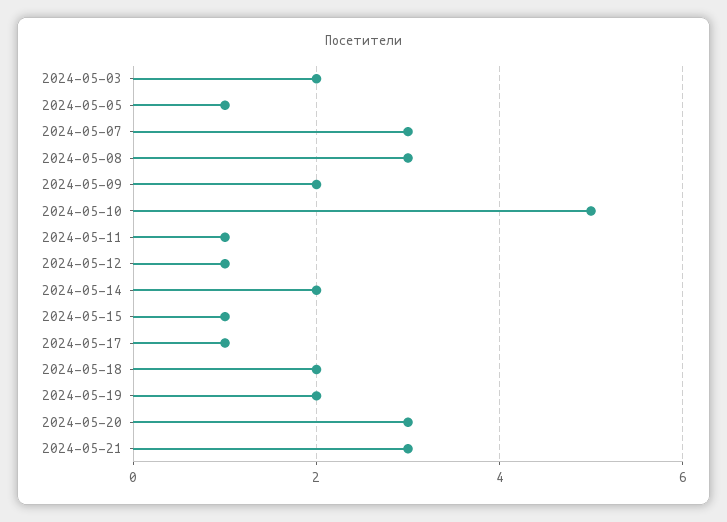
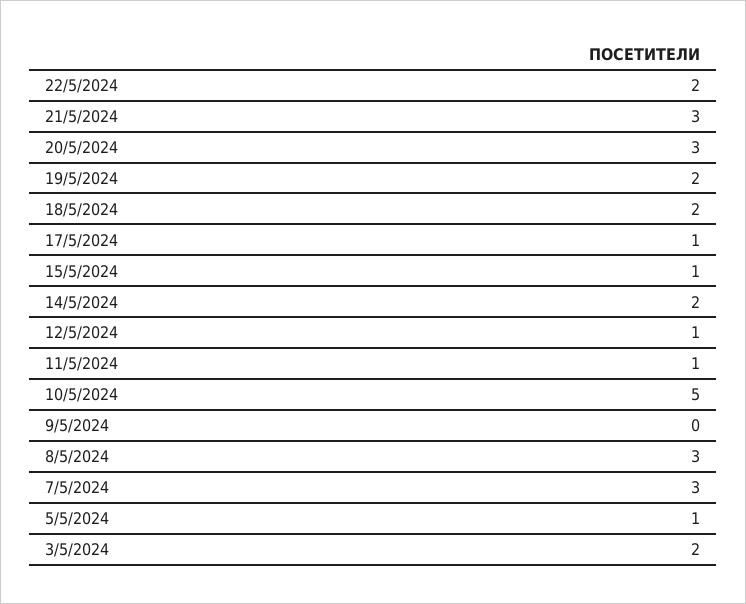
2024-05-09: 2 -> 0
22/5/2024: none -> 2

